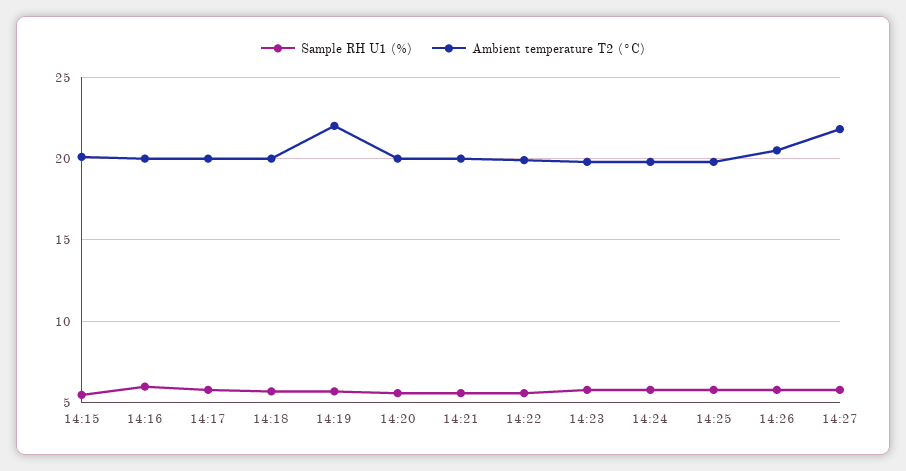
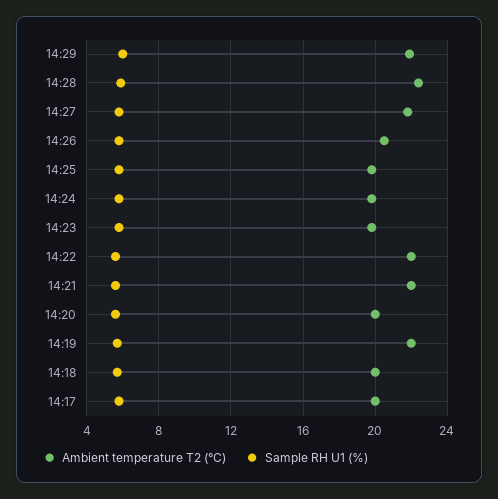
Sample RH U1 (%), 14:15: 5.5 -> none
Ambient temperature T2 (°C), 14:15: 20 -> none
Sample RH U1 (%), 14:16: 6 -> none
Ambient temperature T2 (°C), 14:16: 20 -> none
Ambient temperature T2 (°C), 14:21: 20 -> 22
Ambient temperature T2 (°C), 14:22: 20 -> 22
Ambient temperature T2 (°C), 14:29: none -> 22
Sample RH U1 (%), 14:29: none -> 6
Ambient temperature T2 (°C), 14:28: none -> 22.5
Sample RH U1 (%), 14:28: none -> 6

